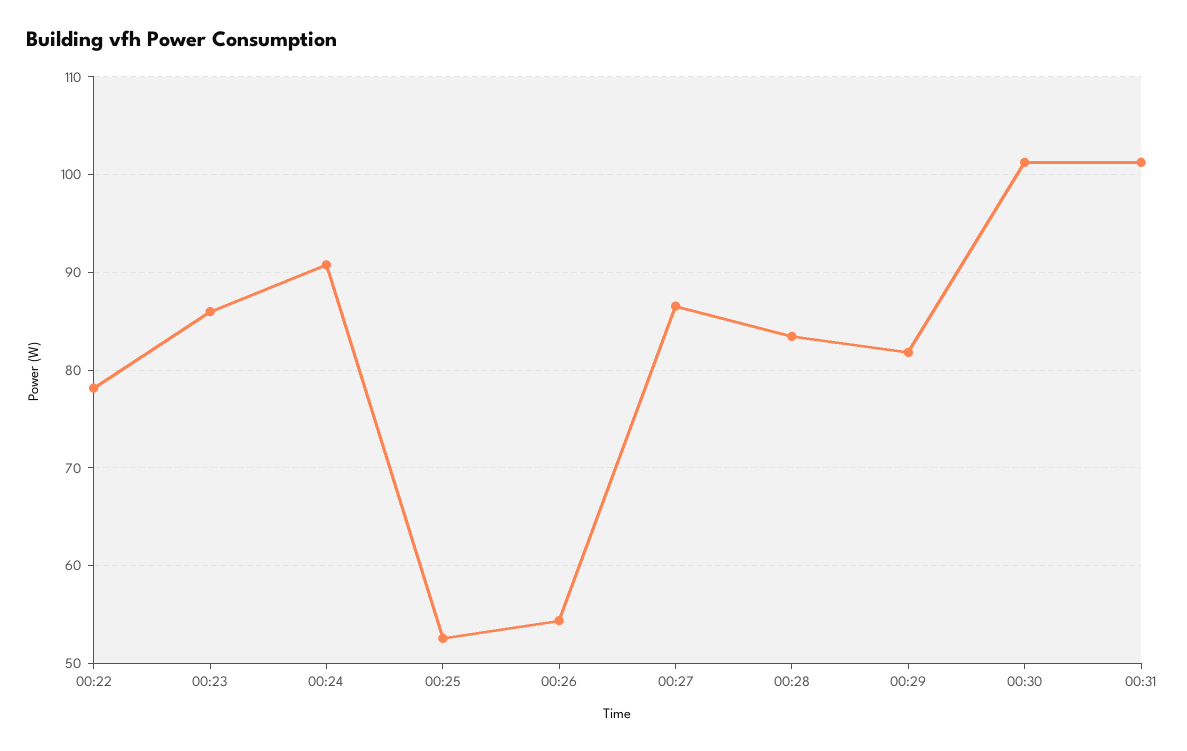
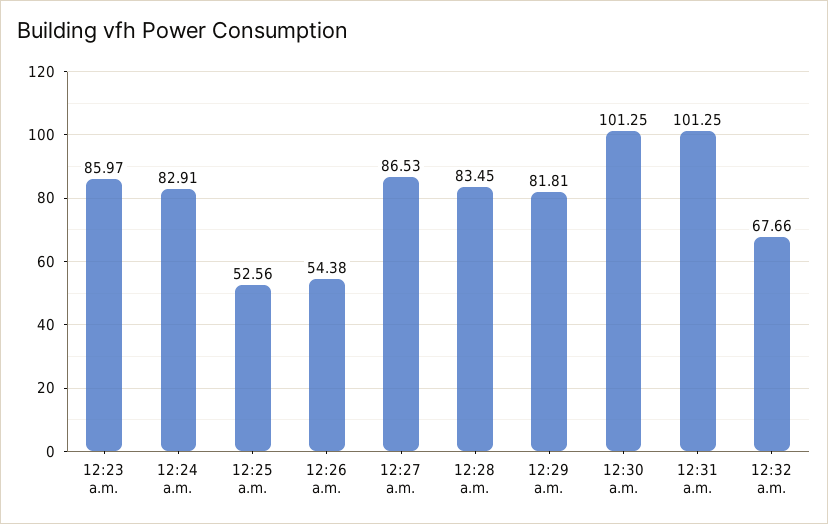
00:22: 78 -> none
00:24: 91 -> 82.91
12:32 a.m.: none -> 67.66

